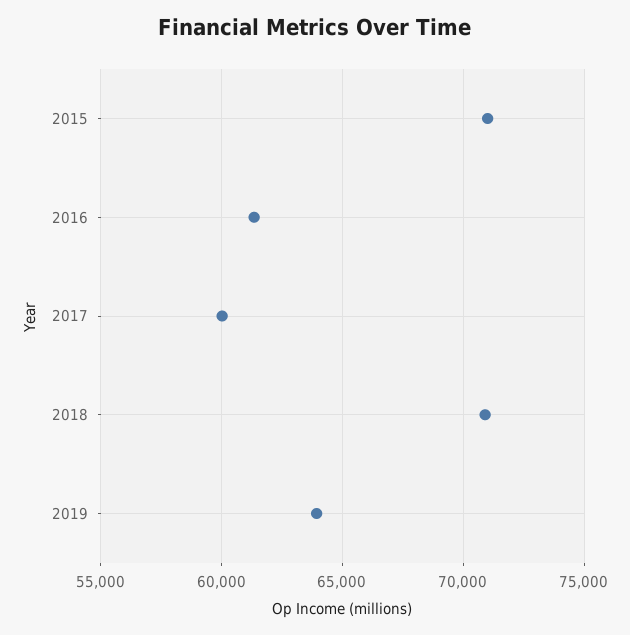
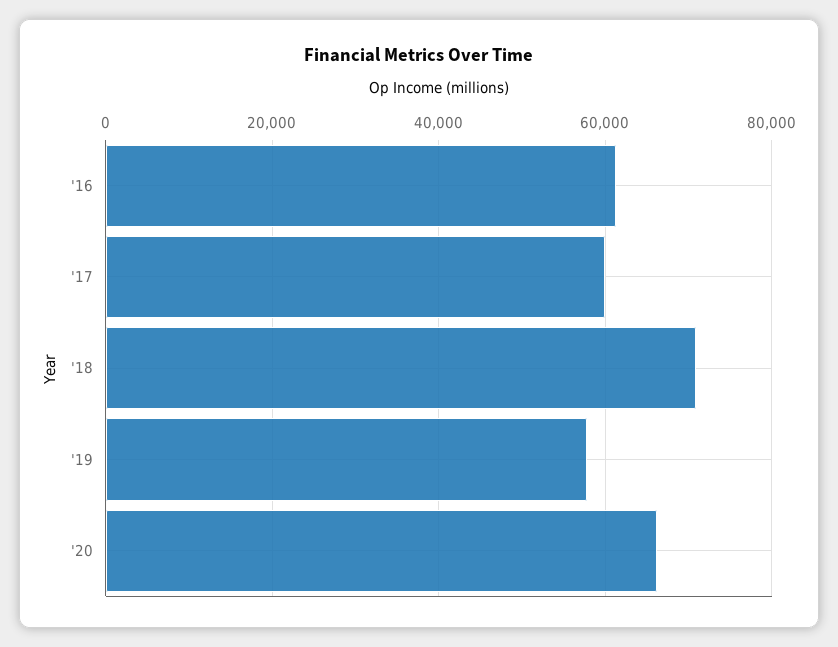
2015: 71000 -> none
2019: 64000 -> 58000
'20: none -> 66000

